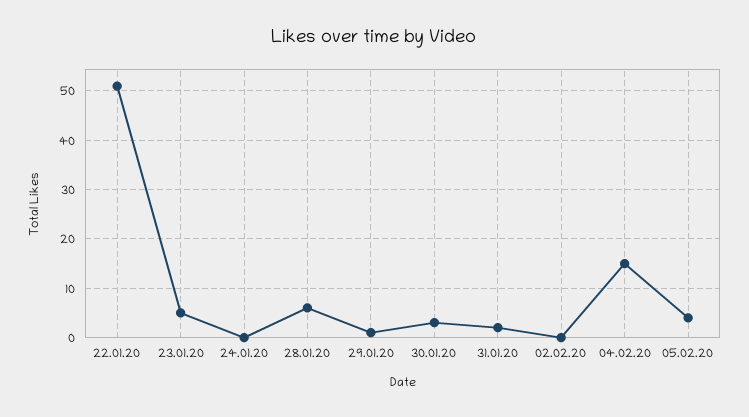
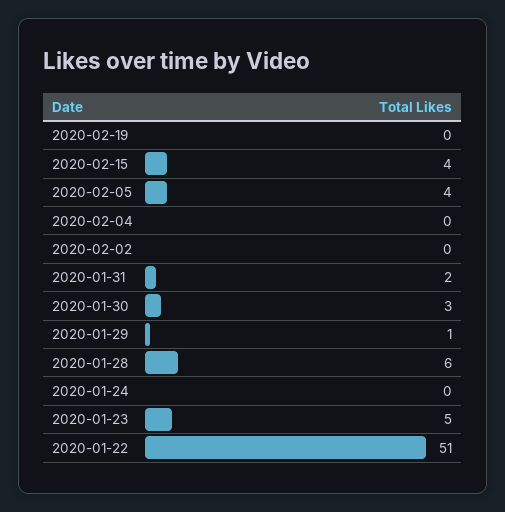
04.02.20: 15 -> 0
2020-02-19: none -> 0
2020-02-15: none -> 4

